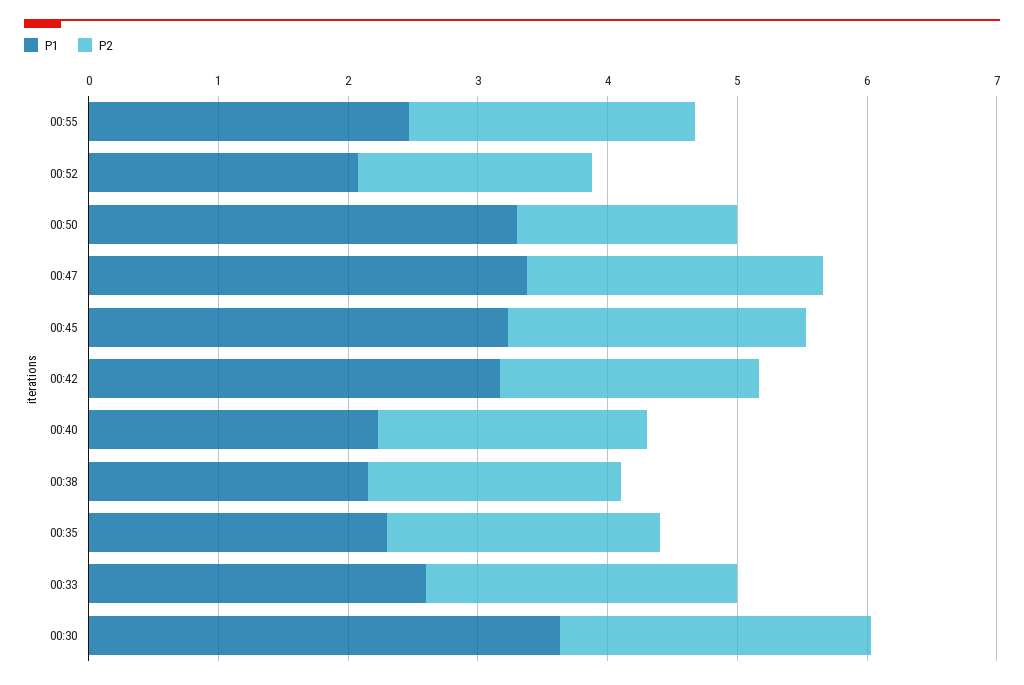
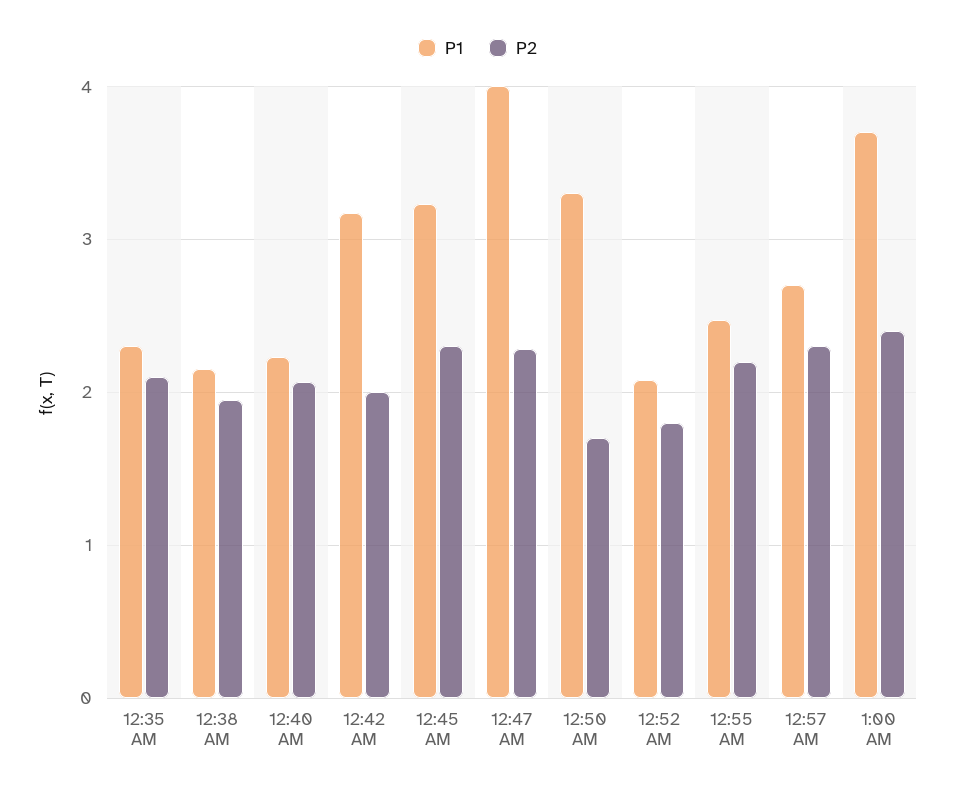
P1, 00:47: 3.4 -> 4
P1, 00:33: 2.6 -> none
P2, 00:33: 2.4 -> none
P1, 00:30: 3.6 -> none
P2, 00:30: 2.4 -> none
P1, 12:57 AM: none -> 2.7
P2, 12:57 AM: none -> 2.3
P1, 1:00 AM: none -> 3.7
P2, 1:00 AM: none -> 2.4

